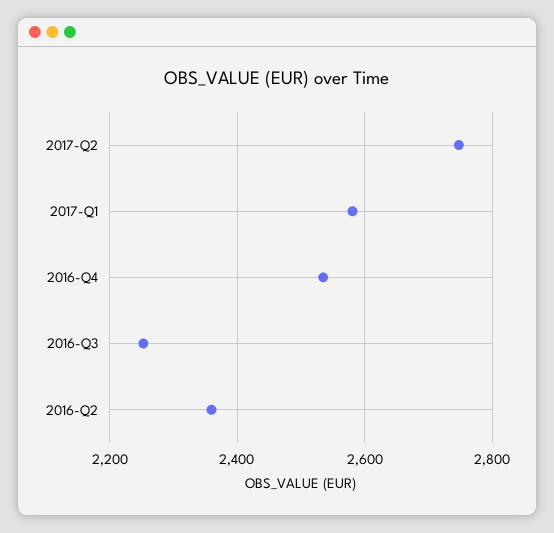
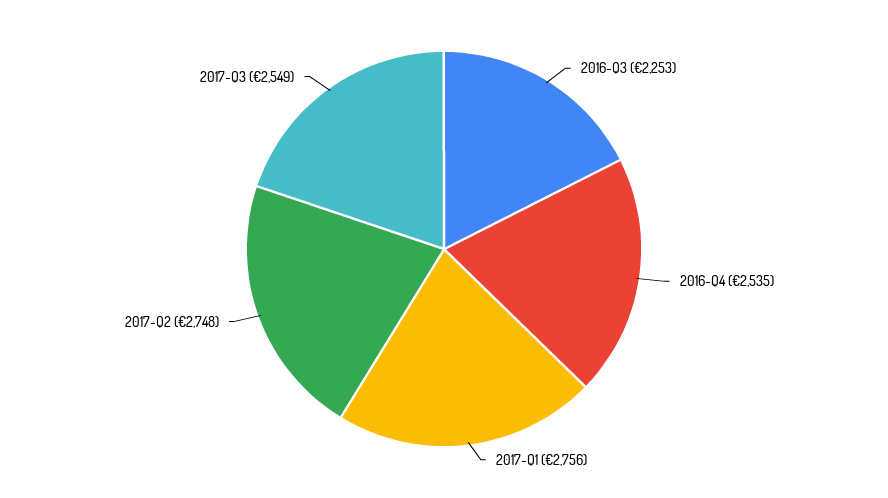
2017-Q1: 2580 -> 2756
2016-Q2: 2360 -> none
2017-Q3: none -> 2549

